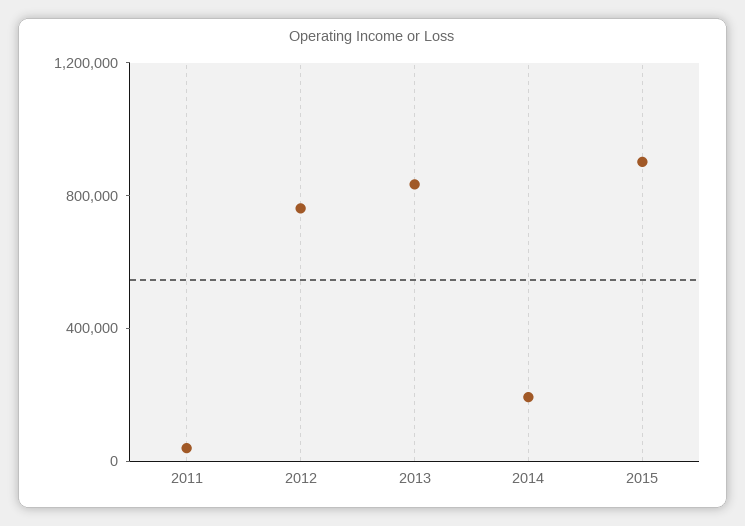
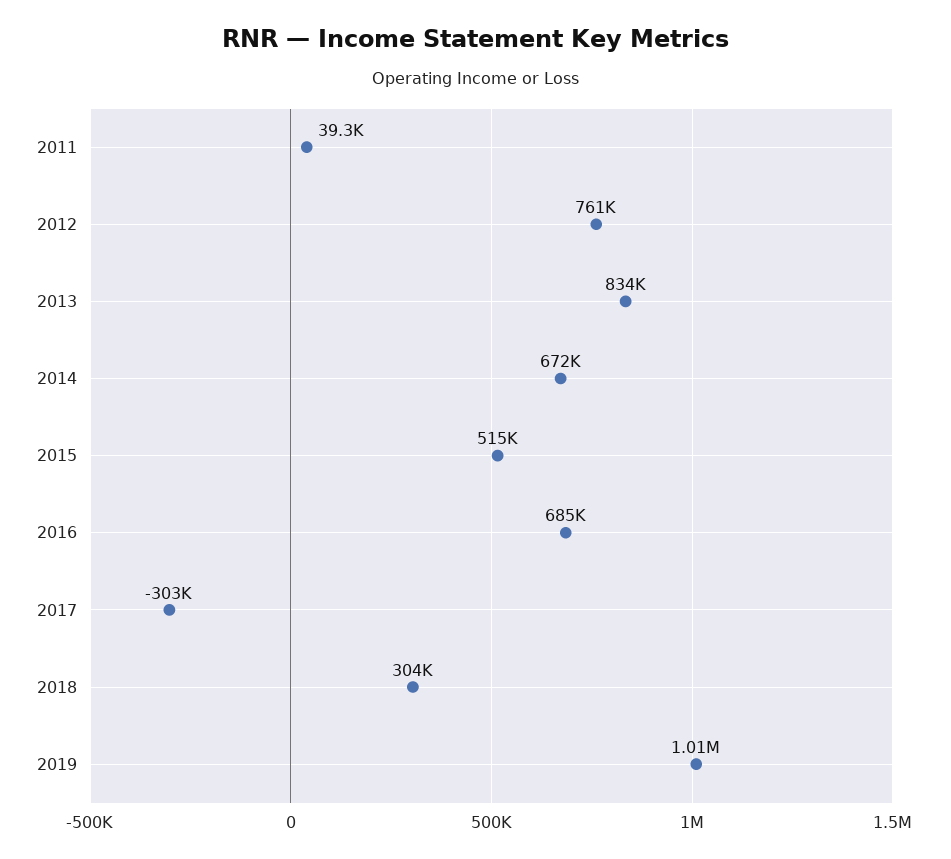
2014: 200000 -> 672000
2015: 900000 -> 515000
2016: none -> 685000
2017: none -> -303000
2018: none -> 304000
2019: none -> 1010000

